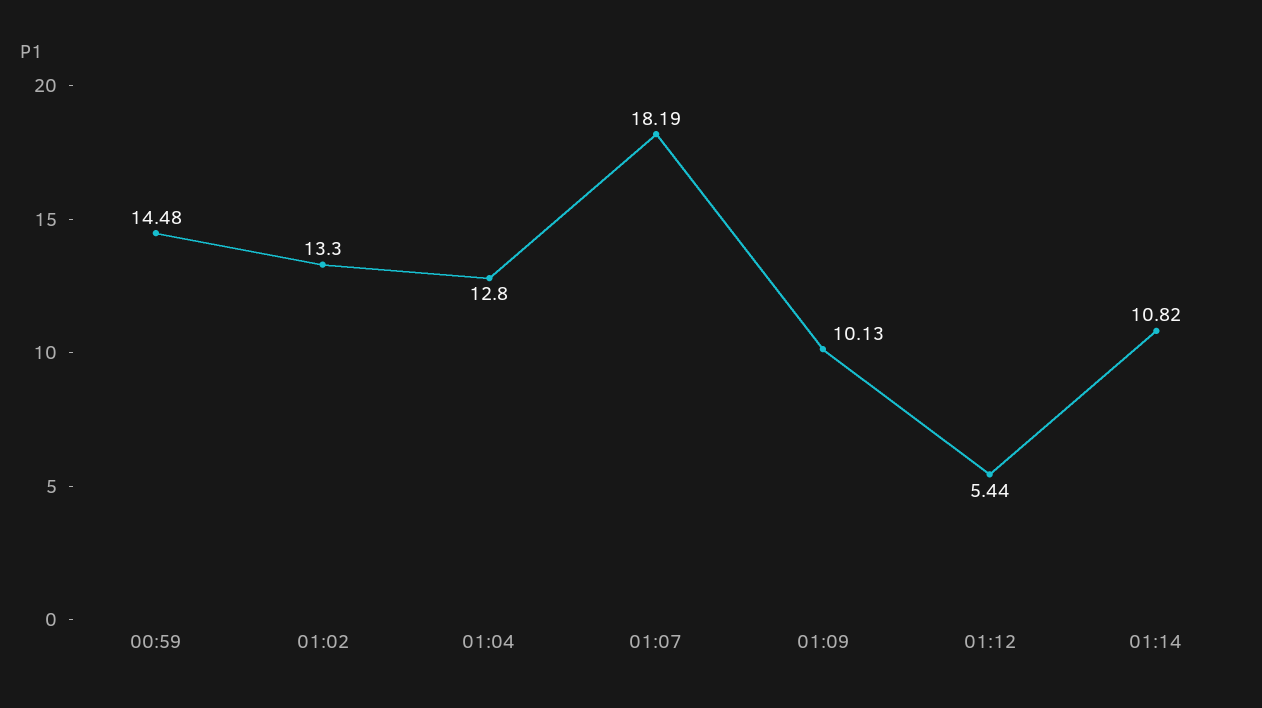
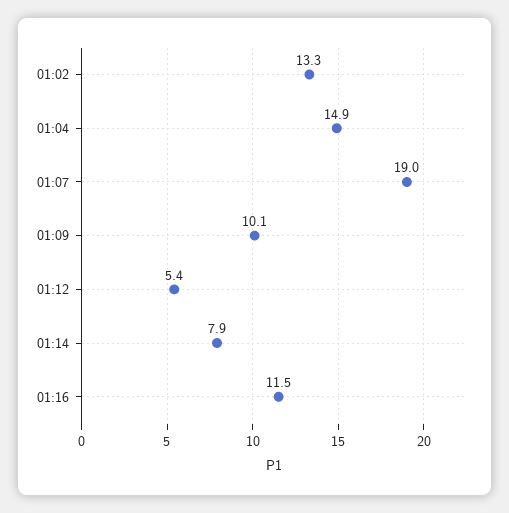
00:59: 14.48 -> none
01:04: 12.8 -> 14.9
01:07: 18.19 -> 19
01:14: 10.82 -> 7.9
01:16: none -> 11.5

